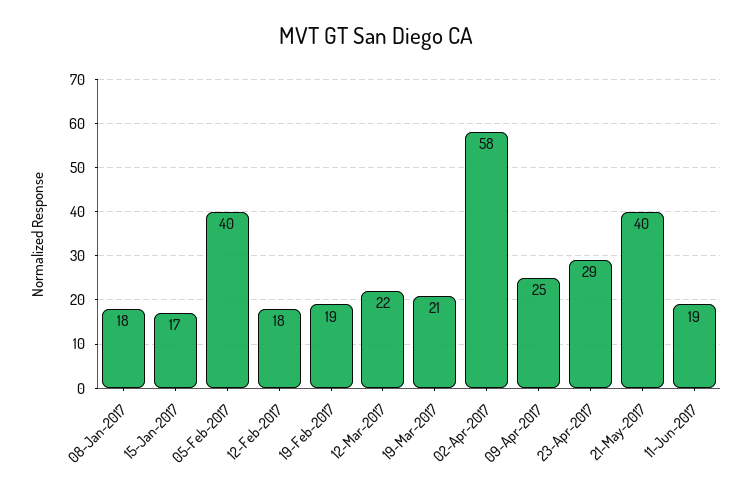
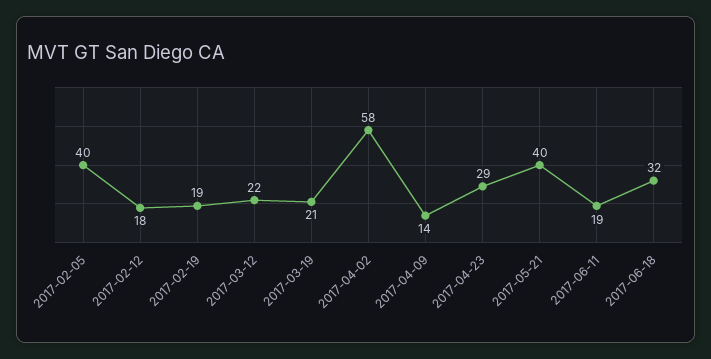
08-Jan-2017: 18 -> none
15-Jan-2017: 17 -> none
09-Apr-2017: 25 -> 14
2017-06-18: none -> 32

